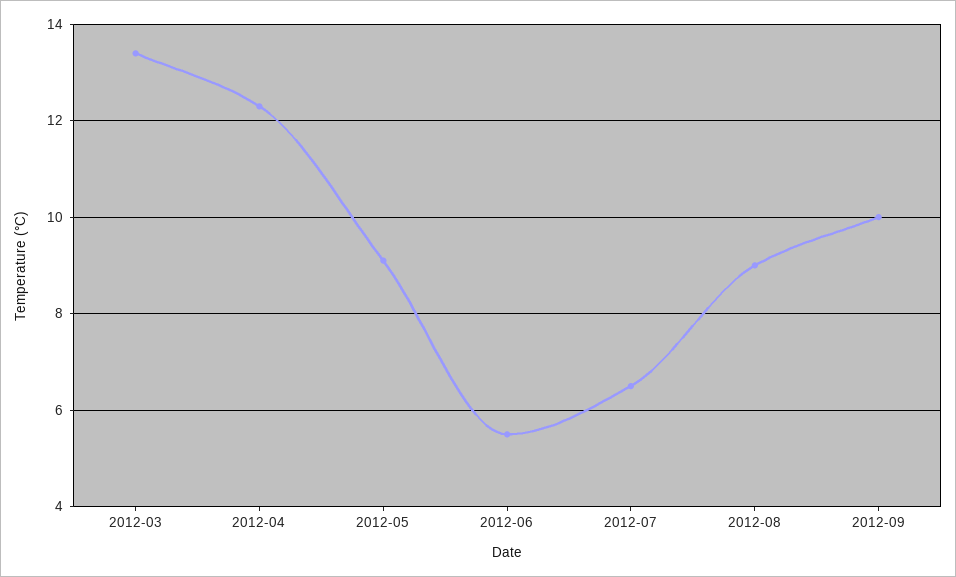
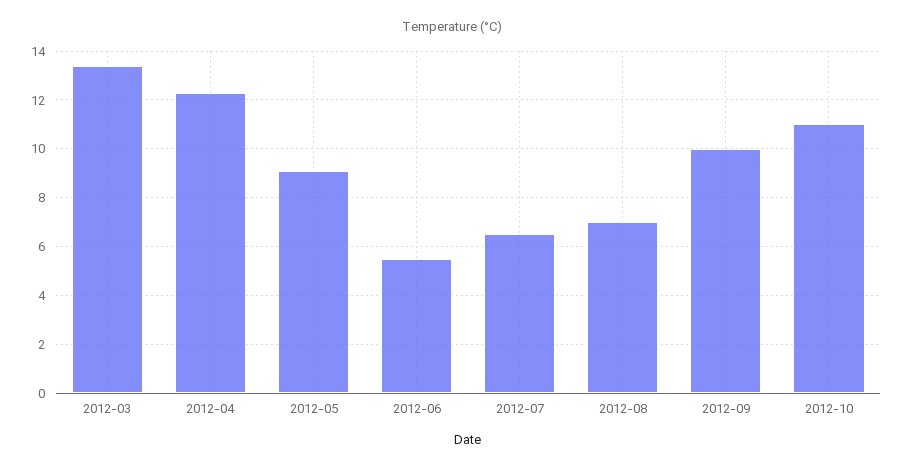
2012-08: 9 -> 7
2012-10: none -> 11

